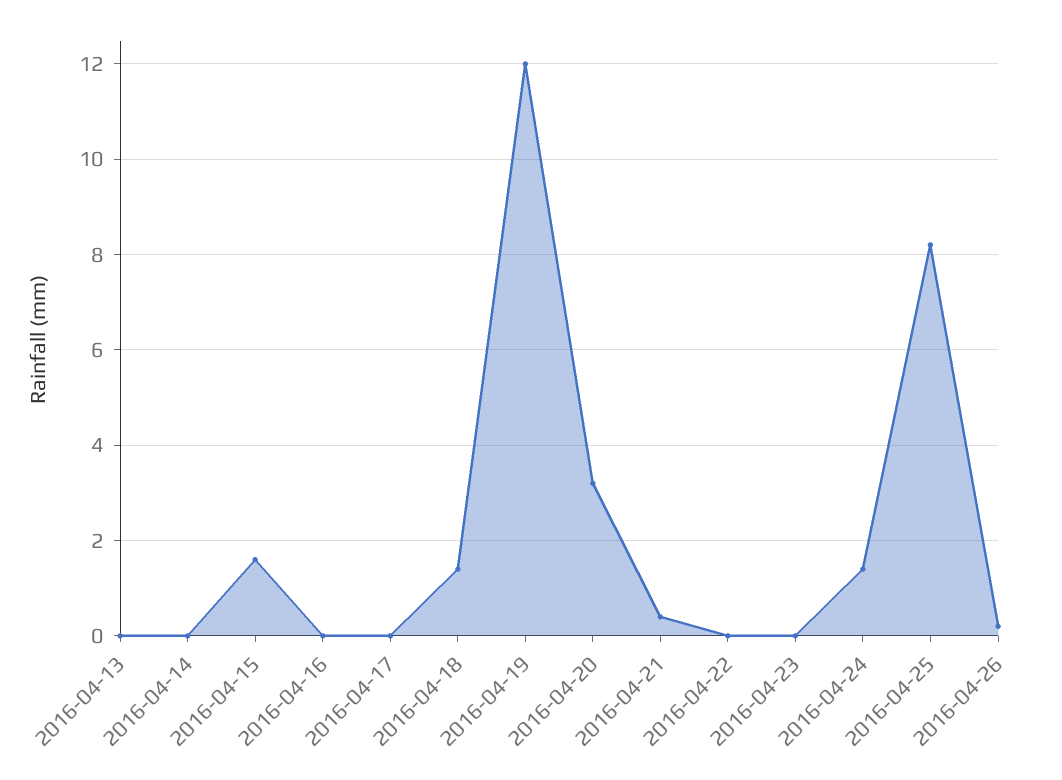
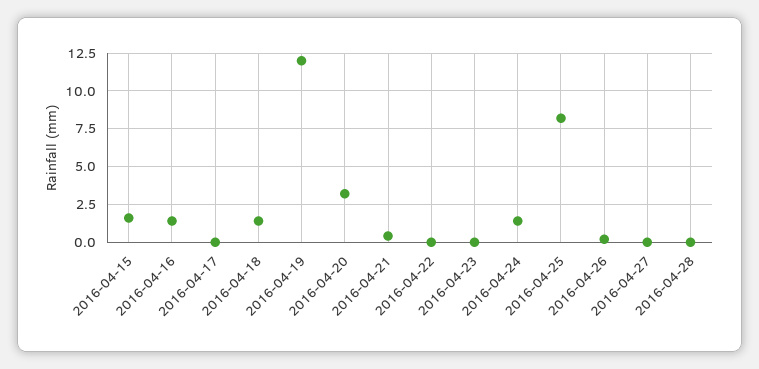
2016-04-13: 0 -> none
2016-04-14: 0 -> none
2016-04-16: 0 -> 1.5
2016-04-27: none -> 0
2016-04-28: none -> 0

